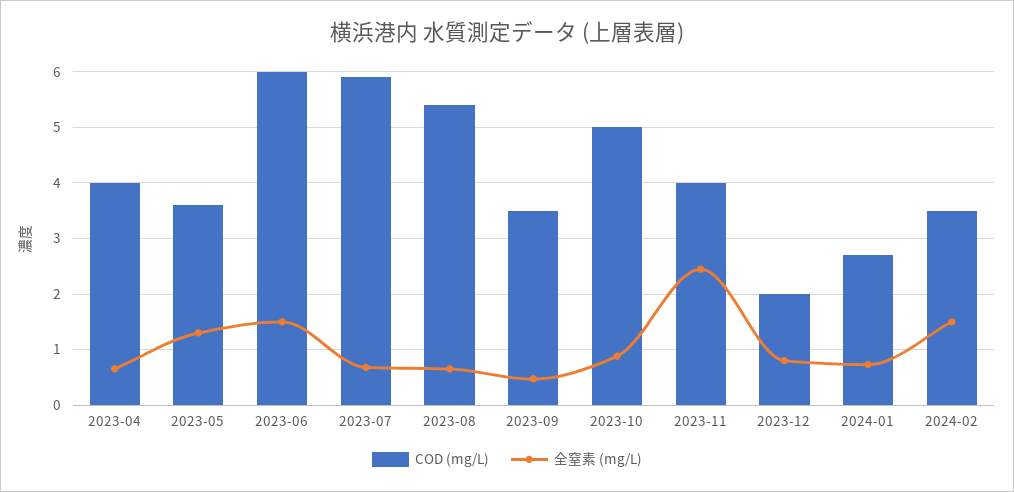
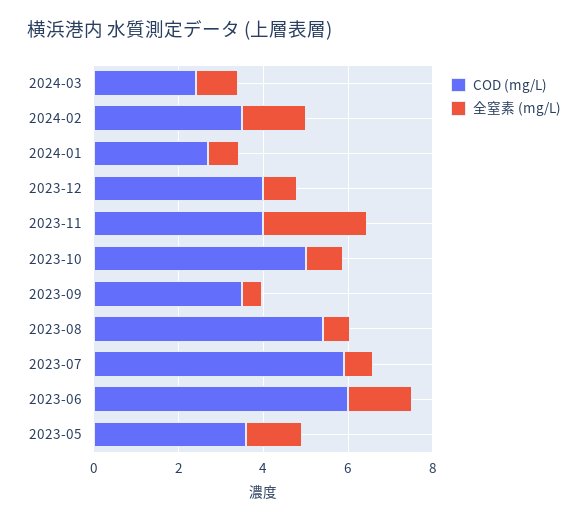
COD (mg/L), 2023-04: 4 -> none
全窒素 (mg/L), 2023-04: 0.6 -> none
COD (mg/L), 2023-12: 2 -> 4
COD (mg/L), 2024-03: none -> 2.5
全窒素 (mg/L), 2024-03: none -> 1

